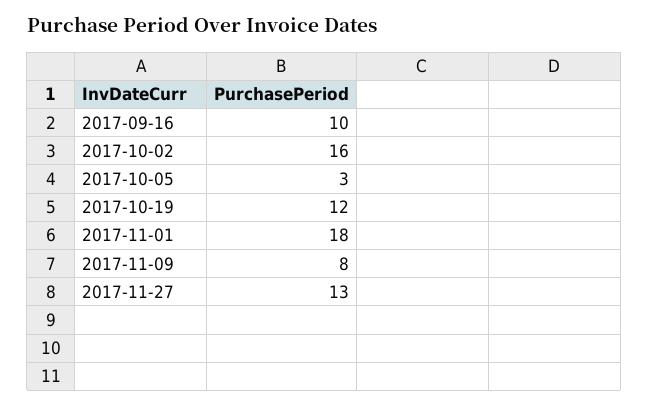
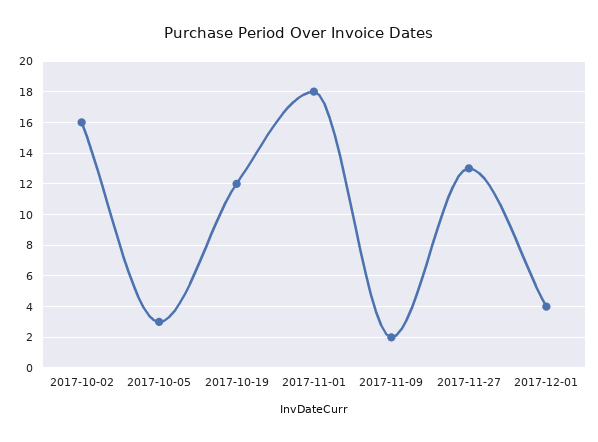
2017-09-16: 10 -> none
2017-11-09: 8 -> 2
2017-12-01: none -> 4

